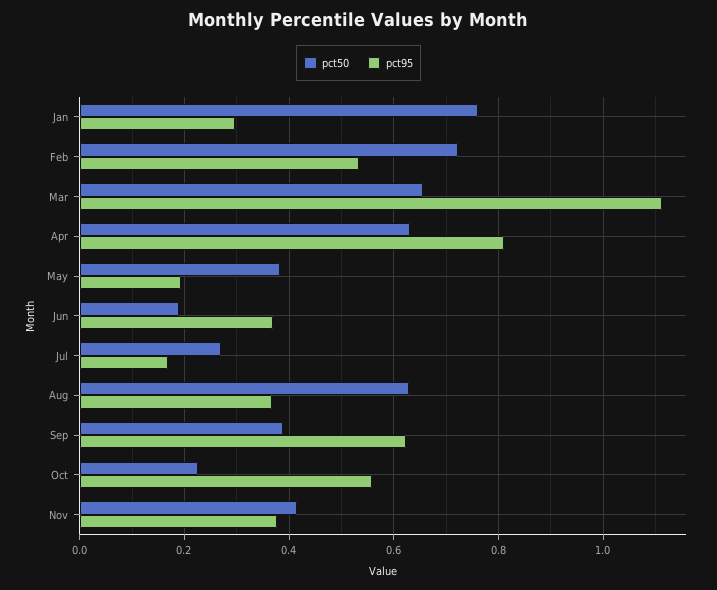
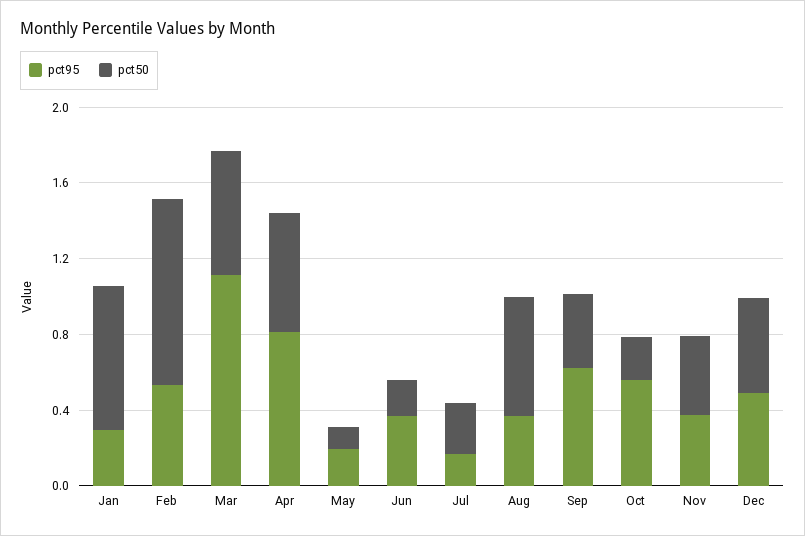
pct50, Feb: 0.72 -> 1
pct50, May: 0.38 -> 0.1
pct95, Dec: none -> 0.5
pct50, Dec: none -> 0.5

